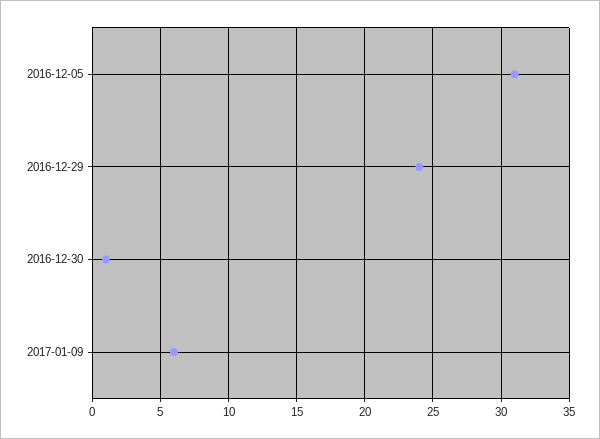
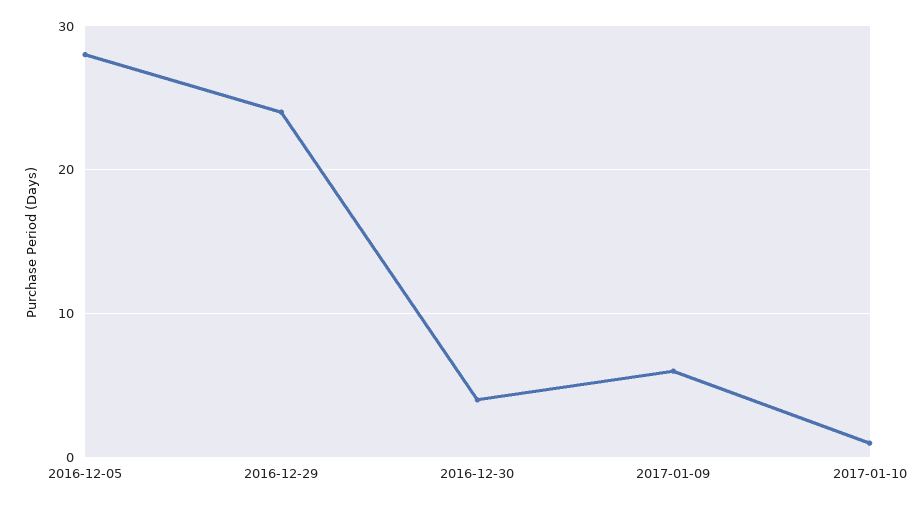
2016-12-05: 31 -> 28
2016-12-30: 1 -> 4
2017-01-10: none -> 1

